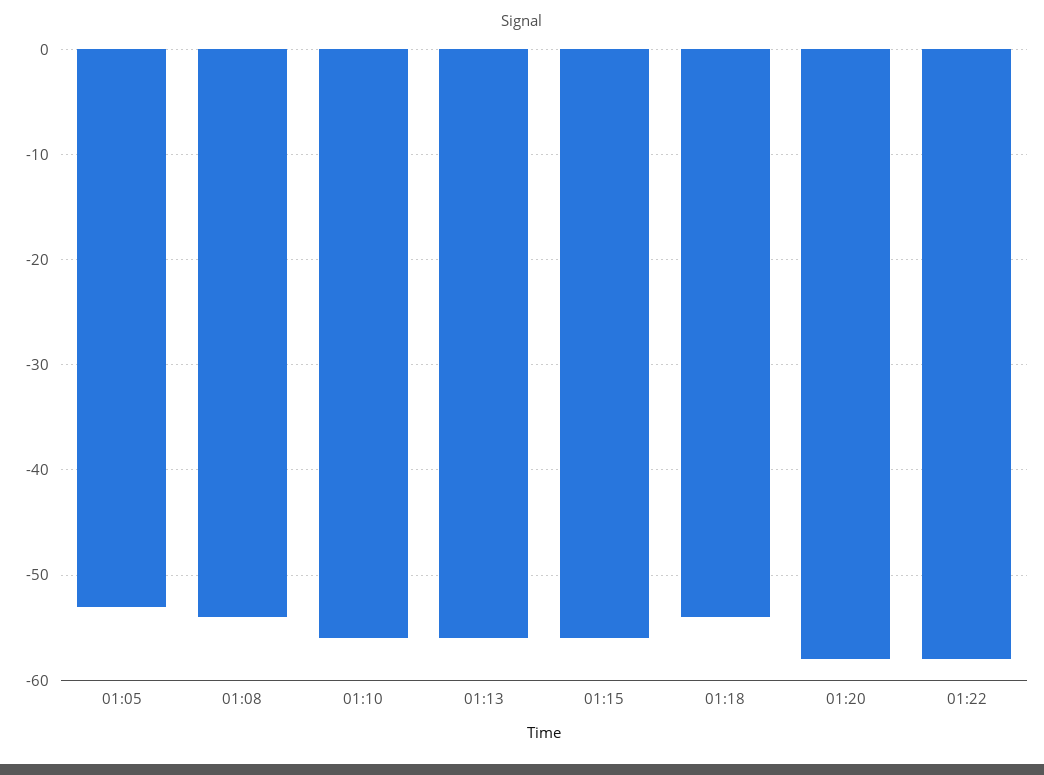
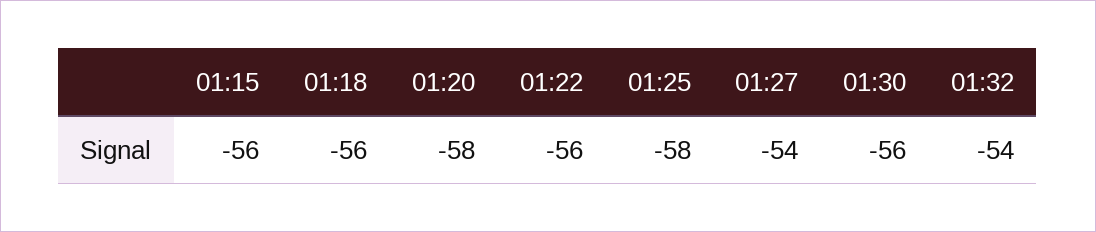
01:05: -53 -> none
01:08: -54 -> none
01:10: -56 -> none
01:13: -56 -> none
01:18: -54 -> -56
01:22: -58 -> -56
01:25: none -> -58
01:27: none -> -54
01:30: none -> -56
01:32: none -> -54

